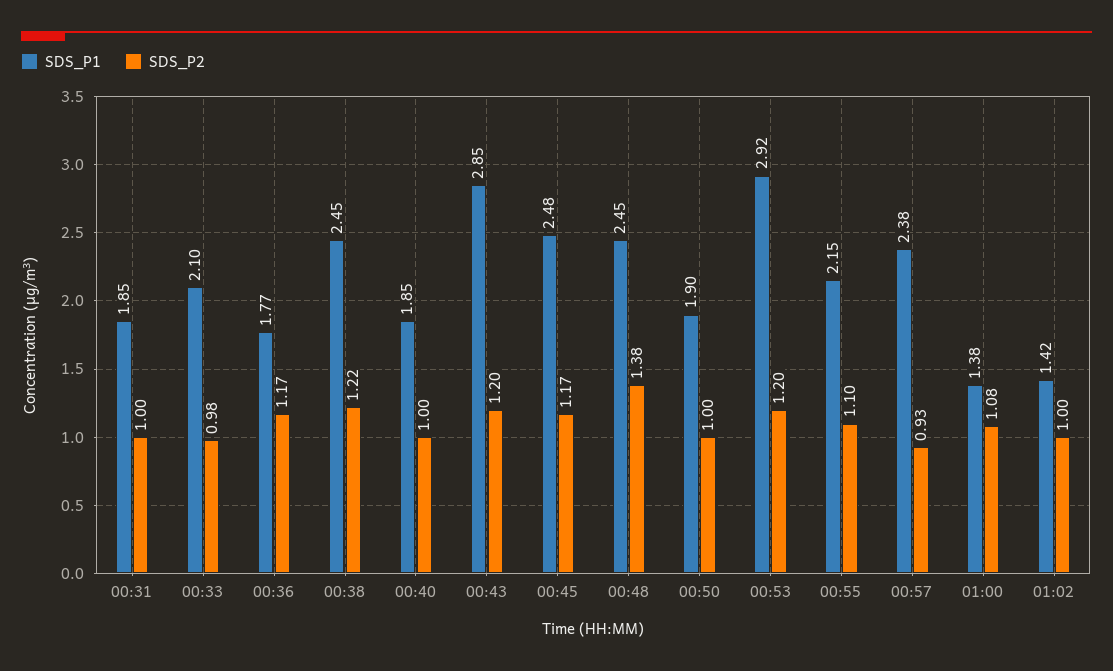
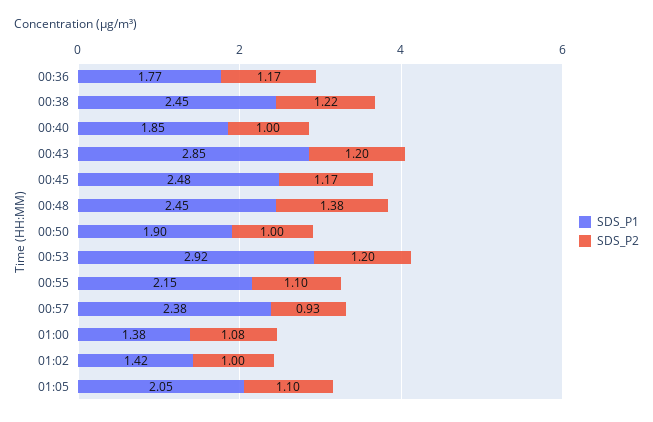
SDS_P1, 00:31: 1.85 -> none
SDS_P2, 00:31: 1 -> none
SDS_P1, 00:33: 2.1 -> none
SDS_P2, 00:33: 0.98 -> none
SDS_P1, 01:05: none -> 2.05
SDS_P2, 01:05: none -> 1.1

